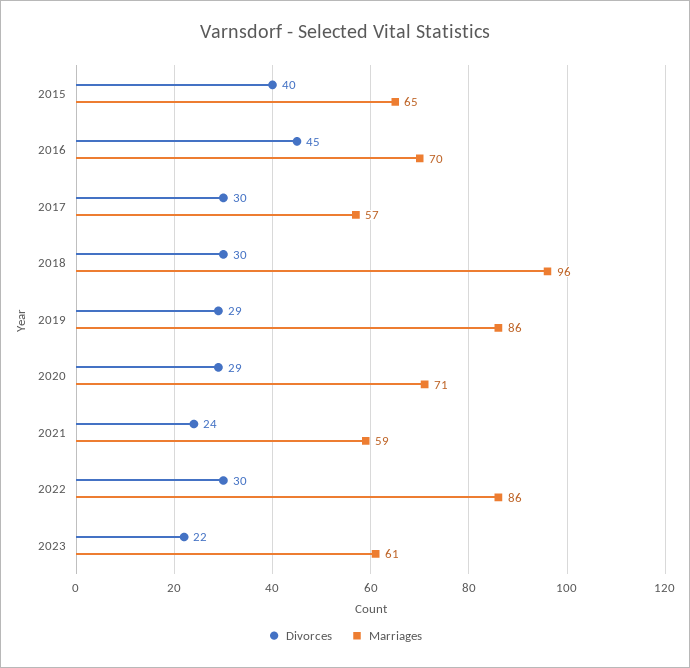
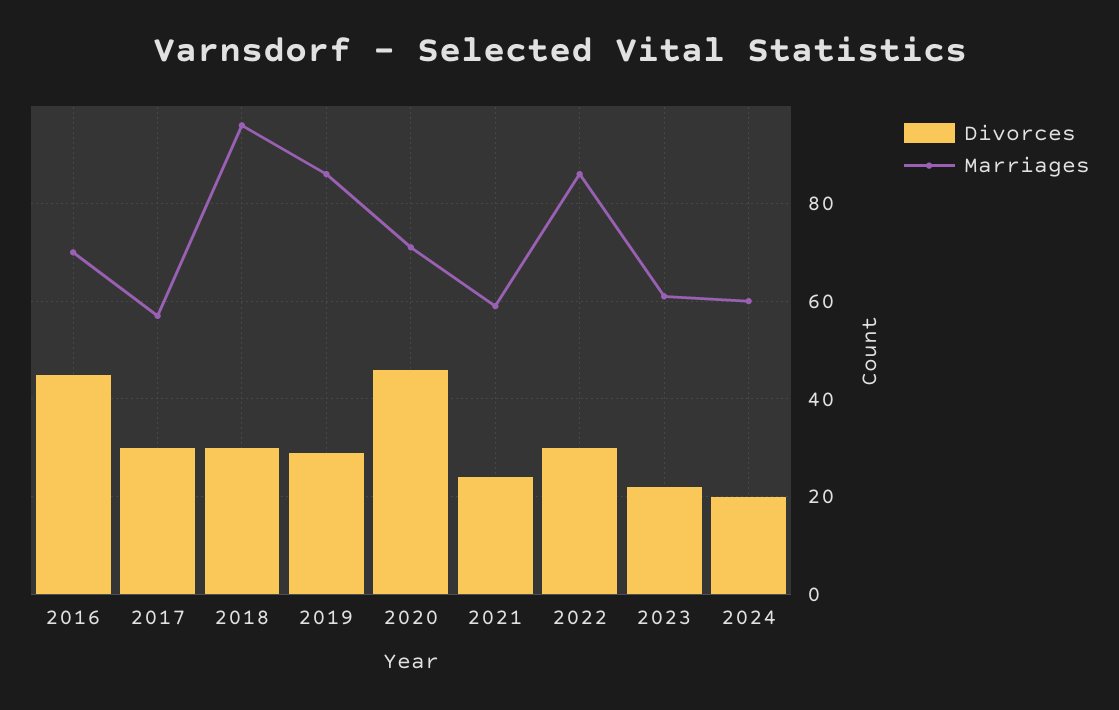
Divorces, 2015: 40 -> none
Marriages, 2015: 65 -> none
Divorces, 2020: 29 -> 45
Divorces, 2024: none -> 20
Marriages, 2024: none -> 60

